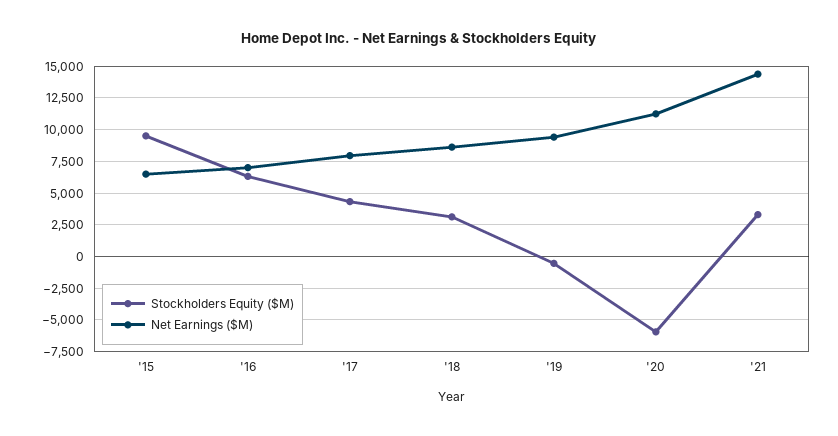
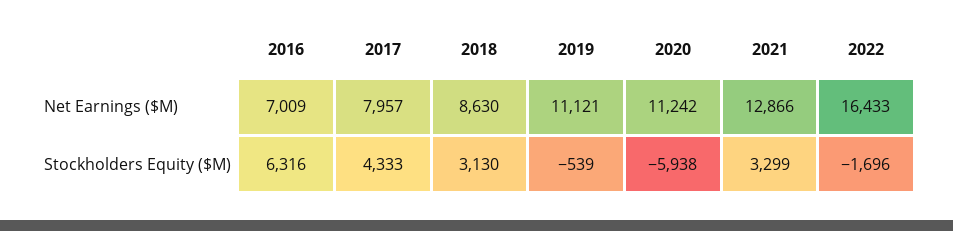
Stockholders Equity ($M), '15: 9500 -> none
Net Earnings ($M), '15: 6500 -> none
Net Earnings ($M), '19: 9500 -> 11121
Net Earnings ($M), '21: 14500 -> 12866
Net Earnings ($M), 2022: none -> 16433
Stockholders Equity ($M), 2022: none -> -1696

